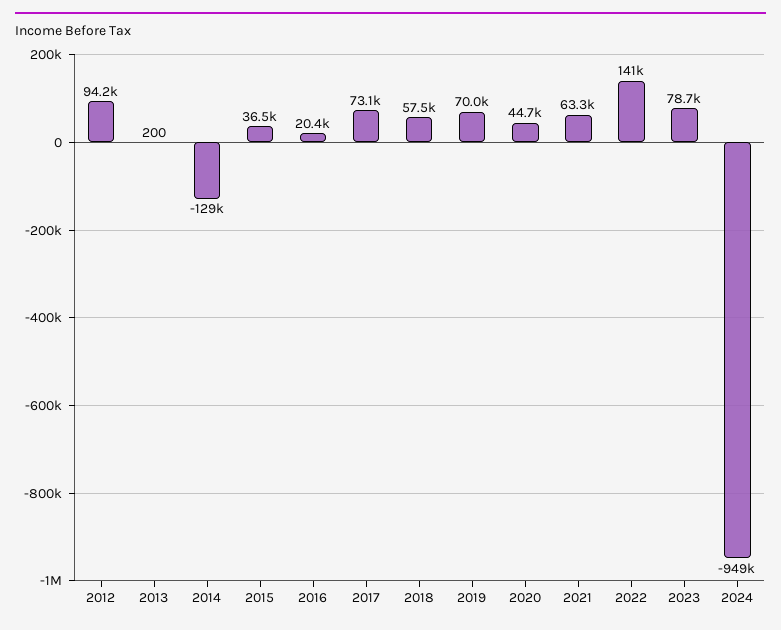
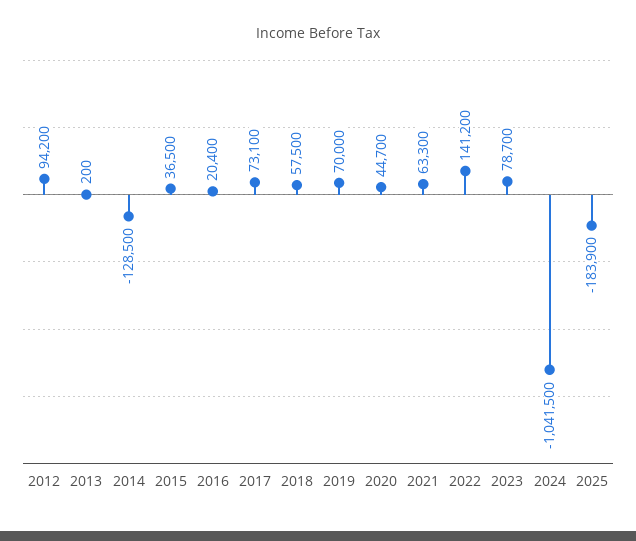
2024: -949000 -> -1041500
2025: none -> -183900

